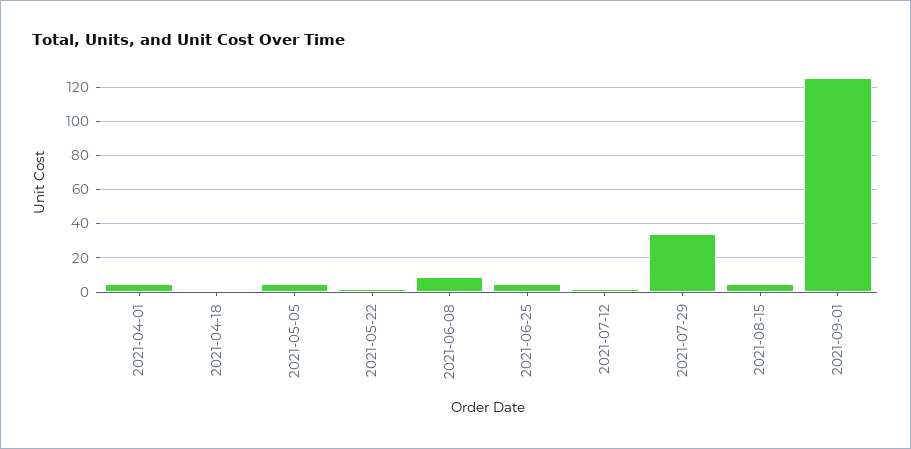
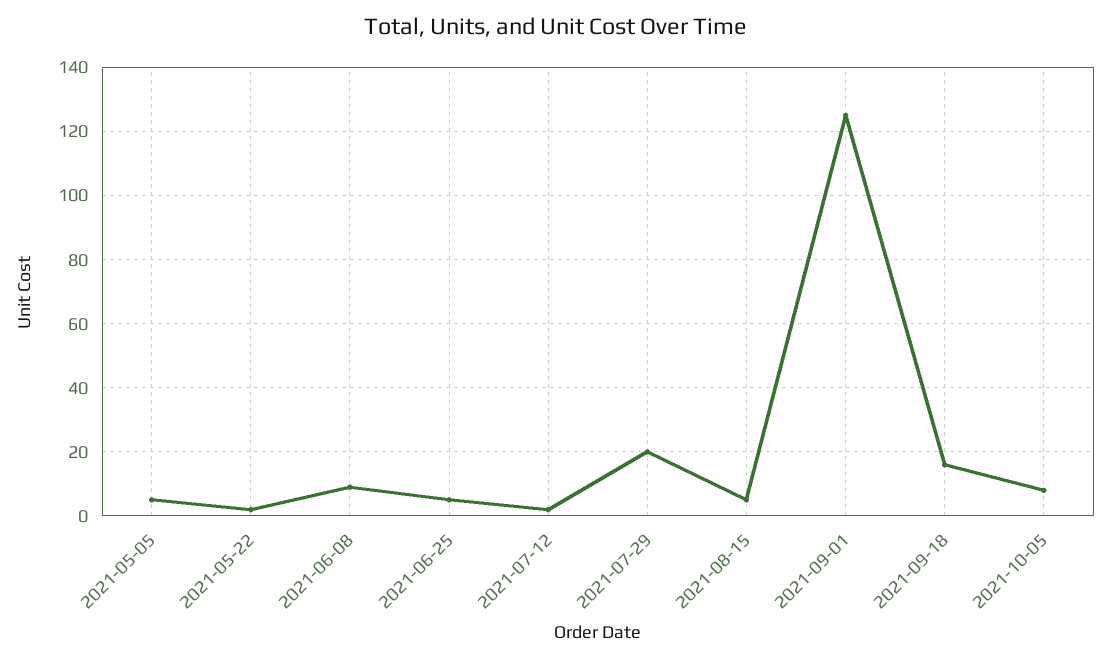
2021-04-01: 5 -> none
2021-04-18: 0 -> none
2021-07-29: 35 -> 20
2021-09-18: none -> 16
2021-10-05: none -> 8

